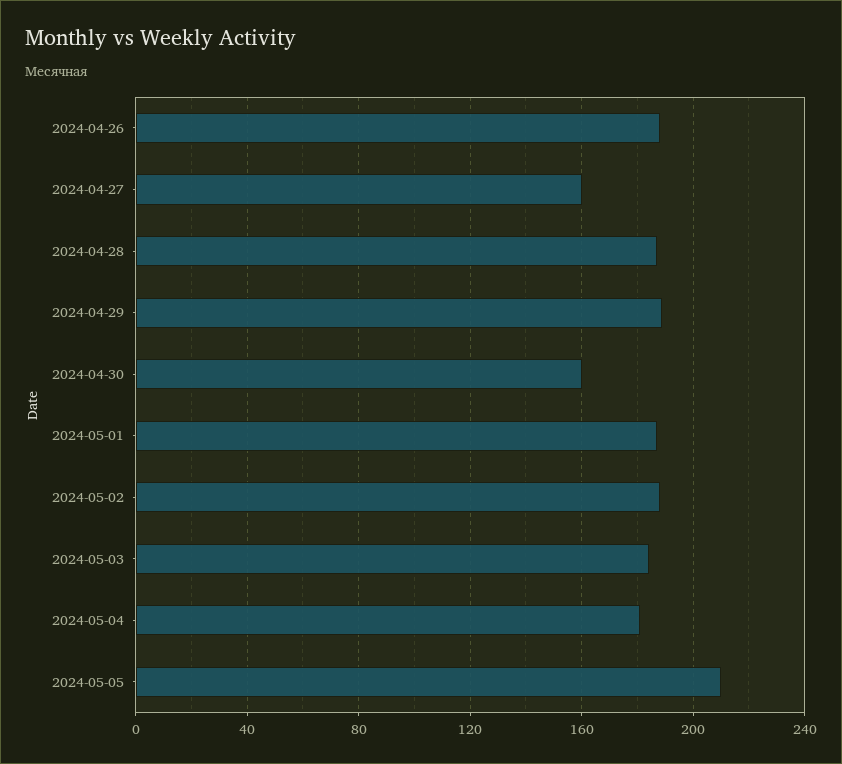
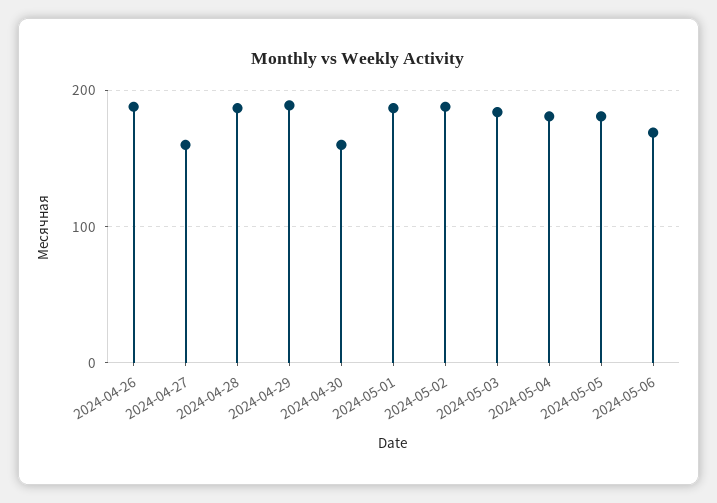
2024-05-05: 210 -> 180
2024-05-06: none -> 170

